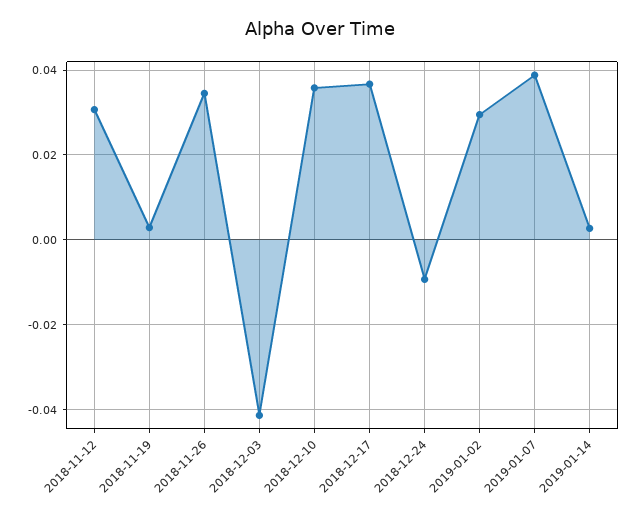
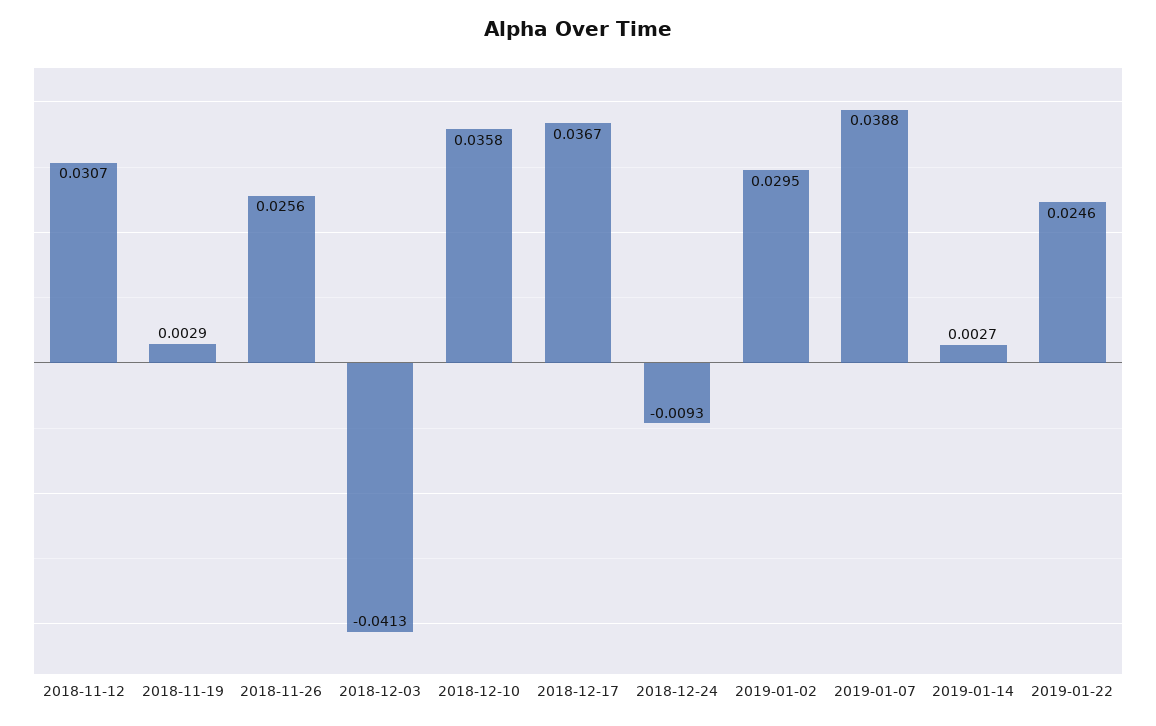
2018-11-26: 0.034 -> 0.0256
2019-01-22: none -> 0.0246

